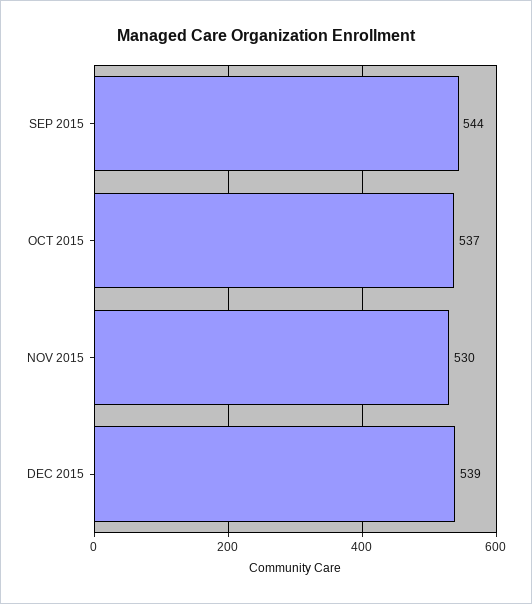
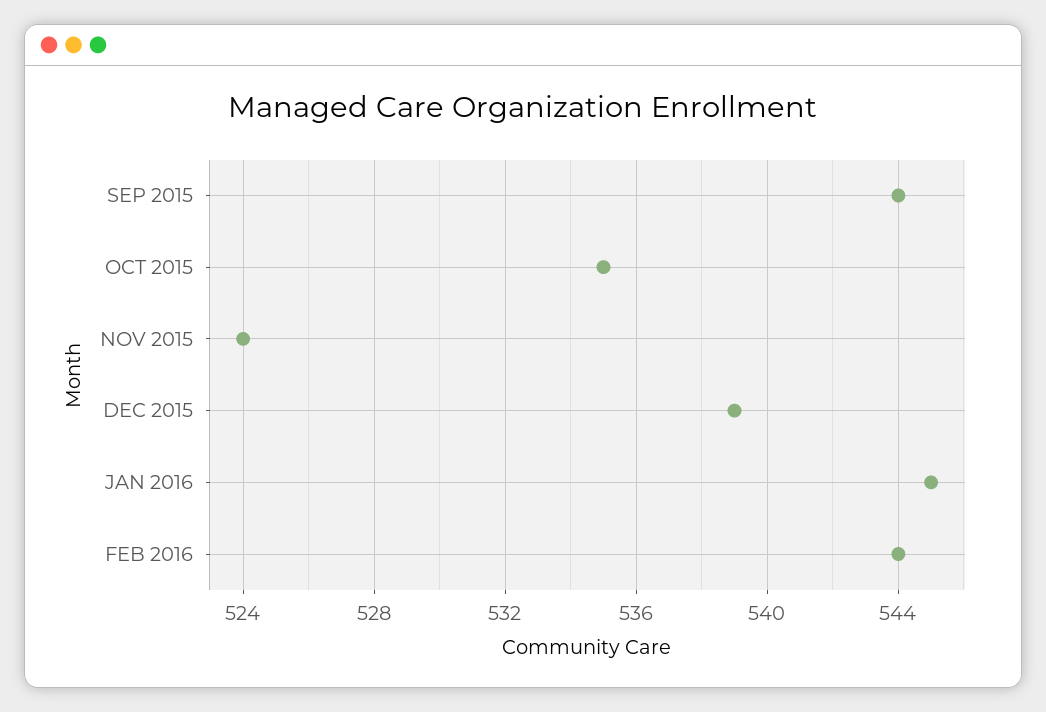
OCT 2015: 537 -> 535
NOV 2015: 530 -> 524
JAN 2016: none -> 545
FEB 2016: none -> 544

